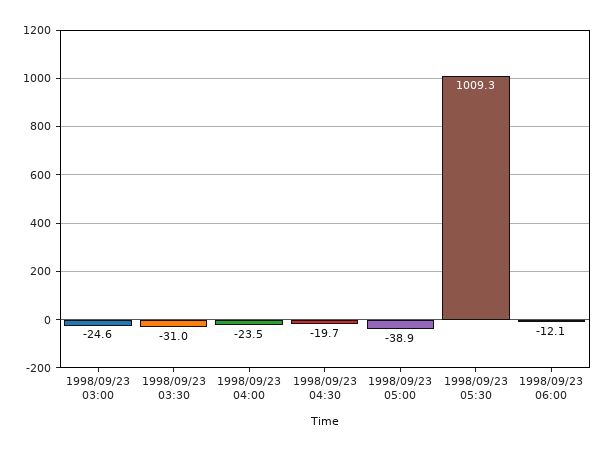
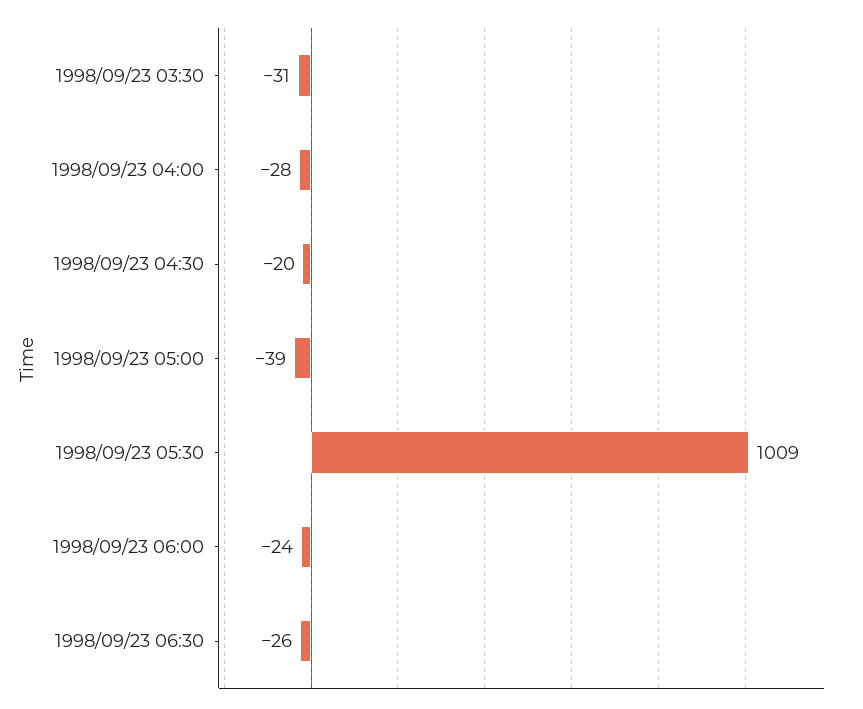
1998/09/23 03:00: -24.6 -> none
1998/09/23 04:00: -23.5 -> -28
1998/09/23 06:00: -12.1 -> -24
1998/09/23 06:30: none -> -26

